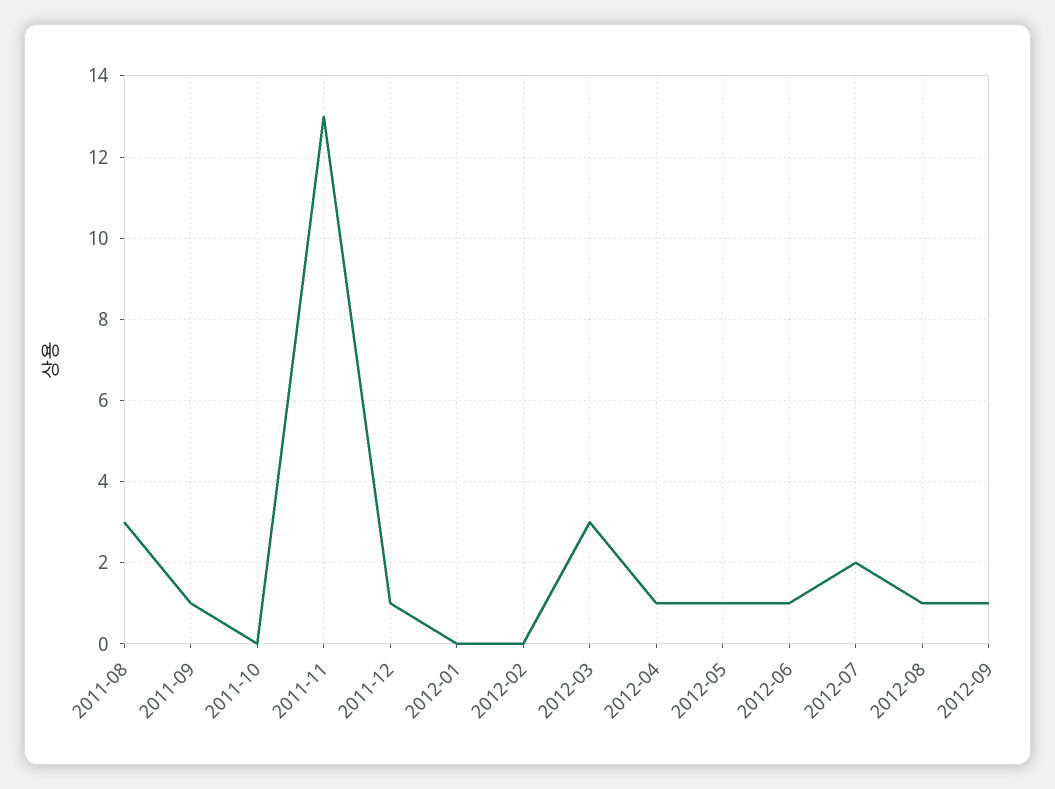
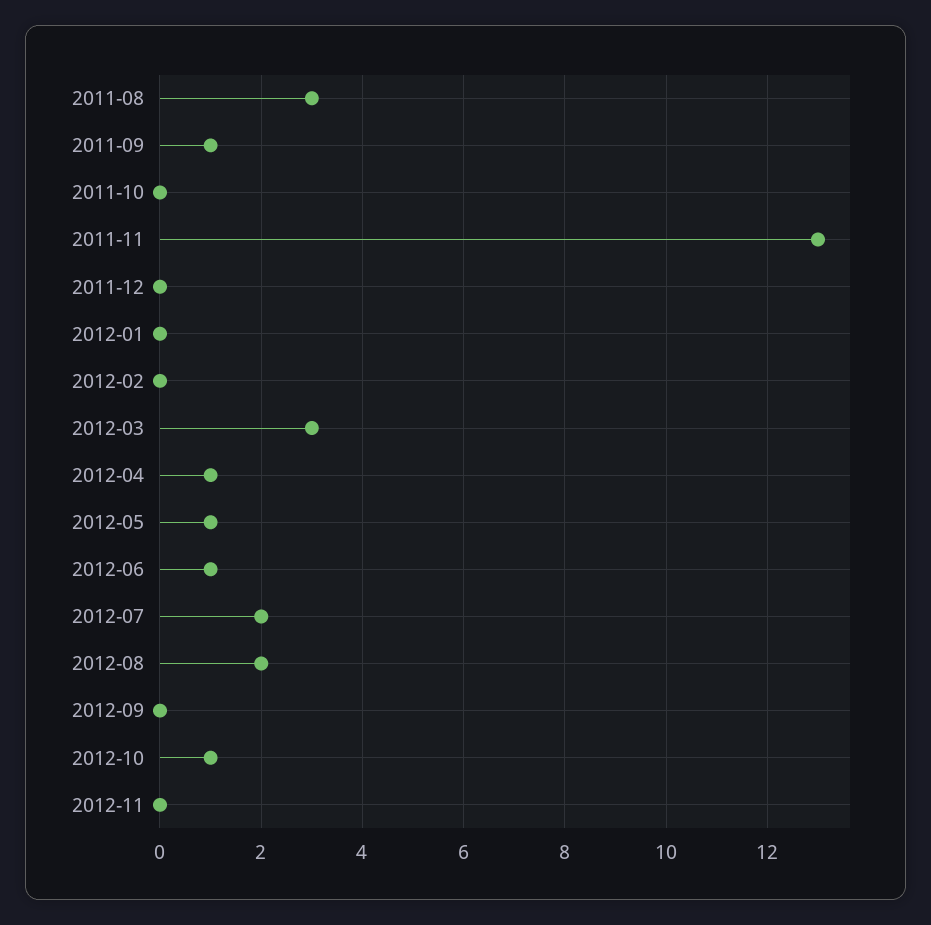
2011-12: 1 -> 0
2012-08: 1 -> 2
2012-09: 1 -> 0
2012-10: none -> 1
2012-11: none -> 0

